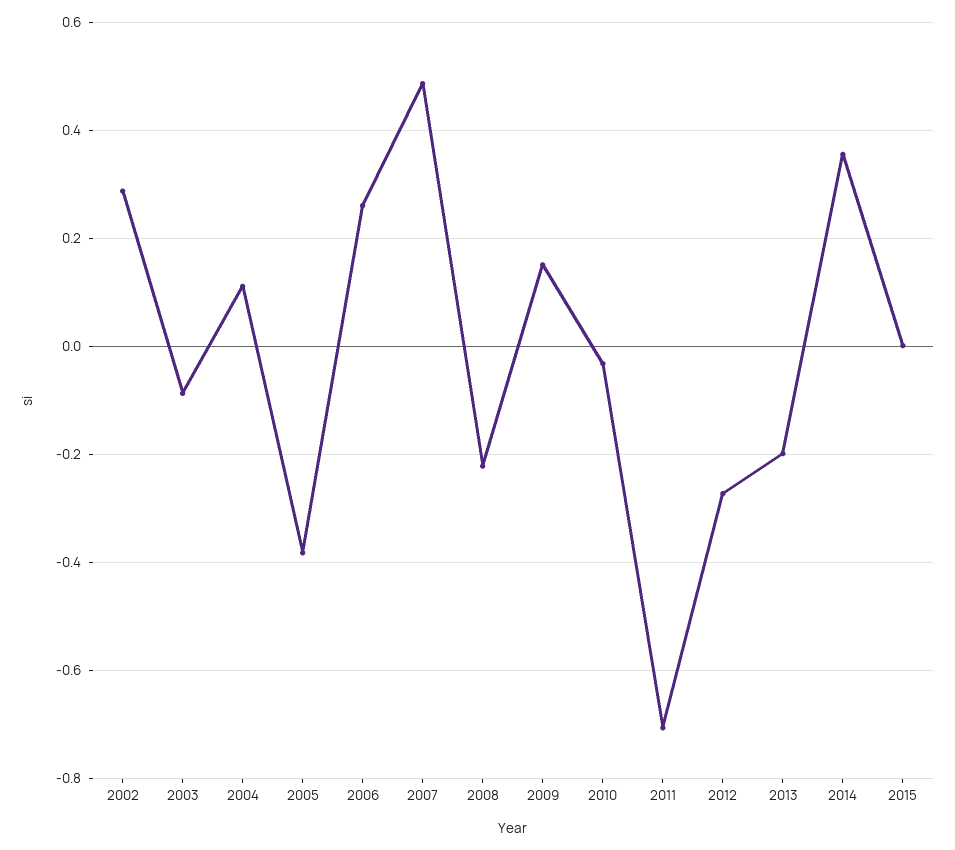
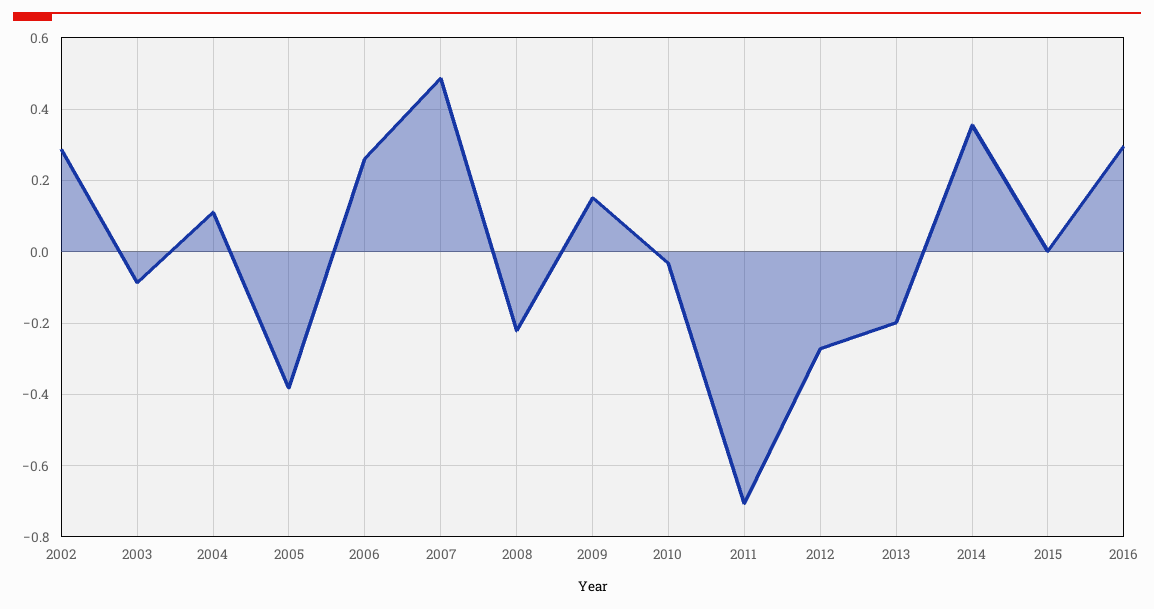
2016: none -> 0.3

